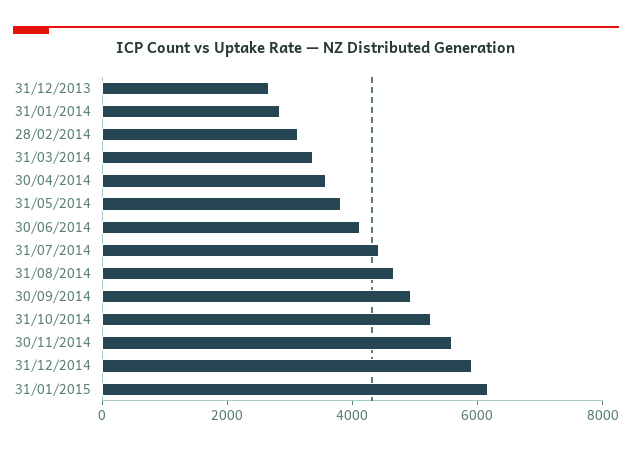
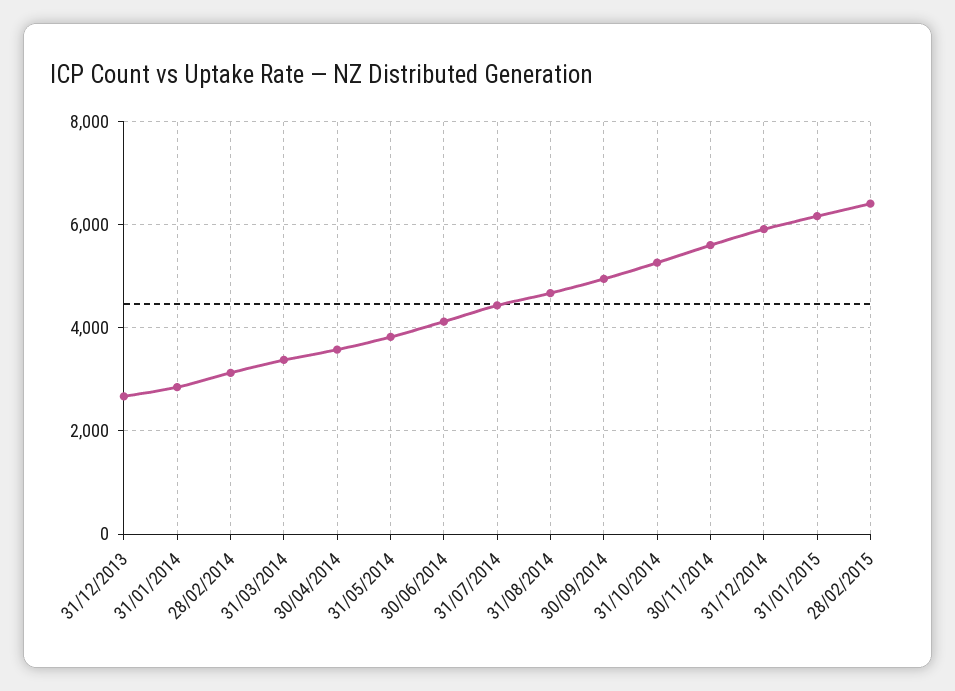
28/02/2015: none -> 6400

